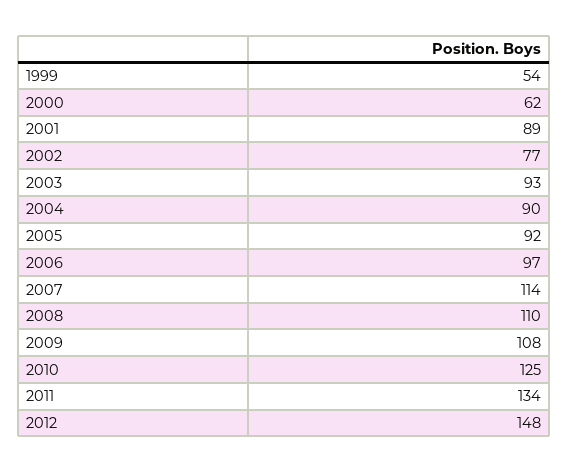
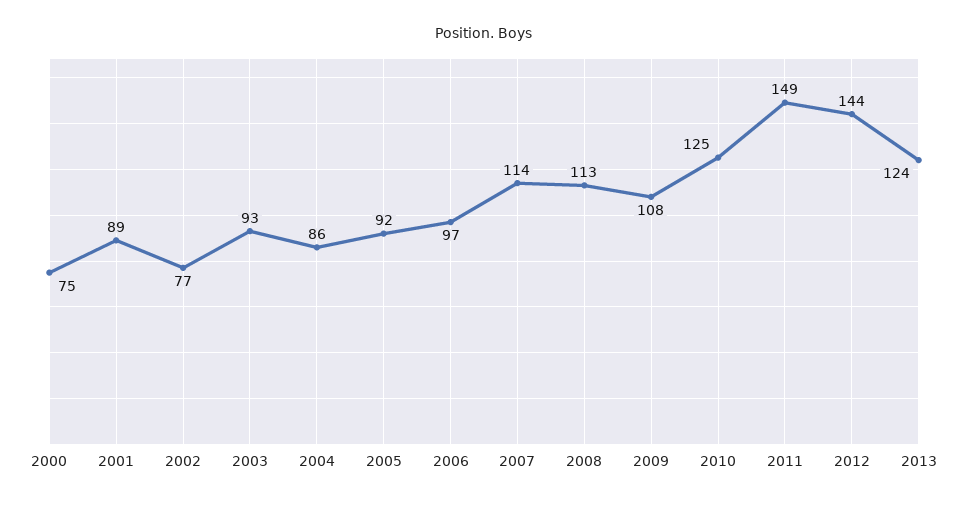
1999: 54 -> none
2000: 62 -> 75
2004: 90 -> 86
2008: 110 -> 113
2011: 134 -> 149
2012: 148 -> 144
2013: none -> 124

